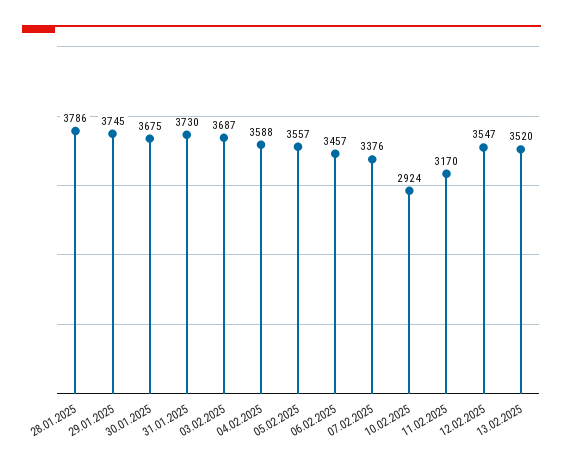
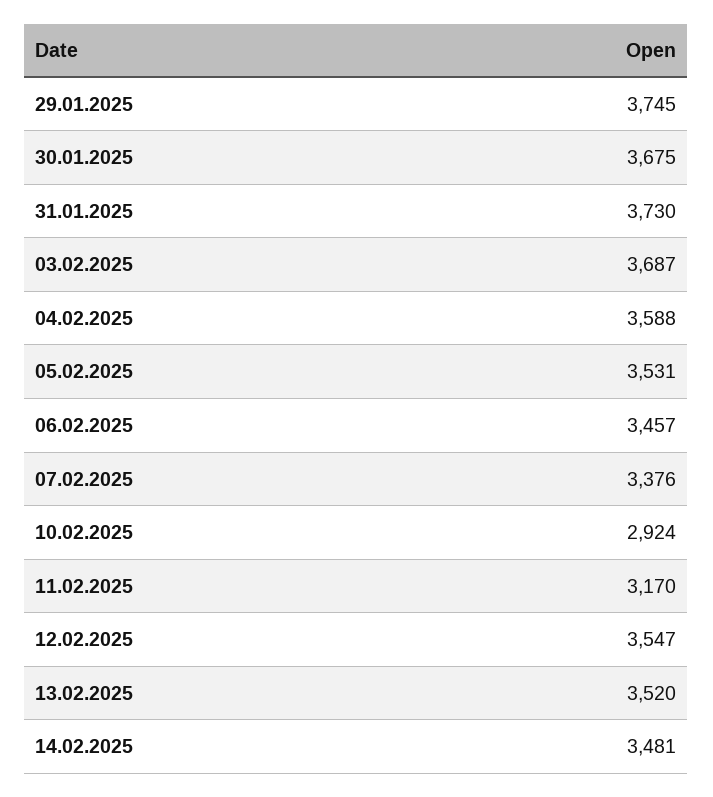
28.01.2025: 3786 -> none
05.02.2025: 3557 -> 3531
14.02.2025: none -> 3481

